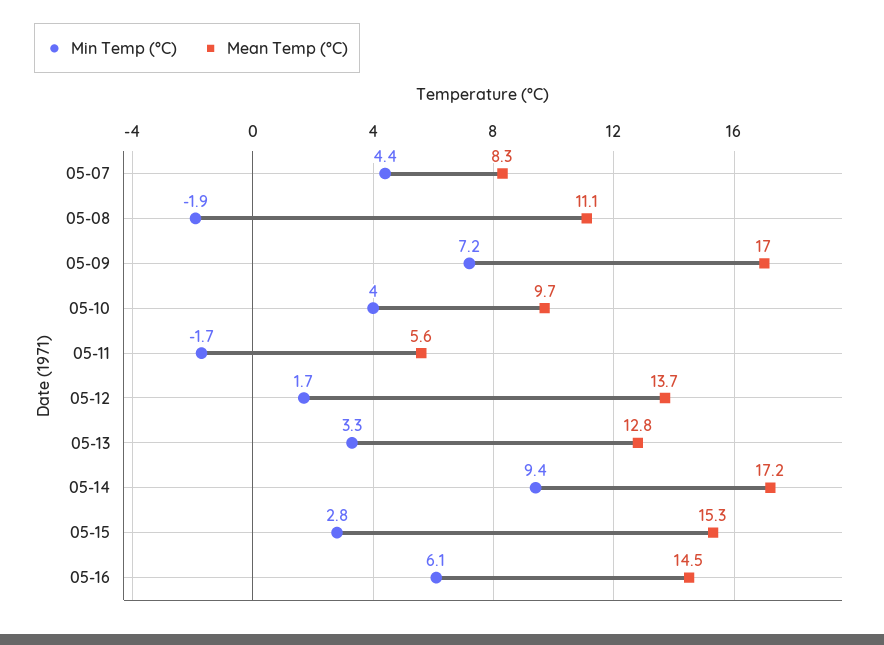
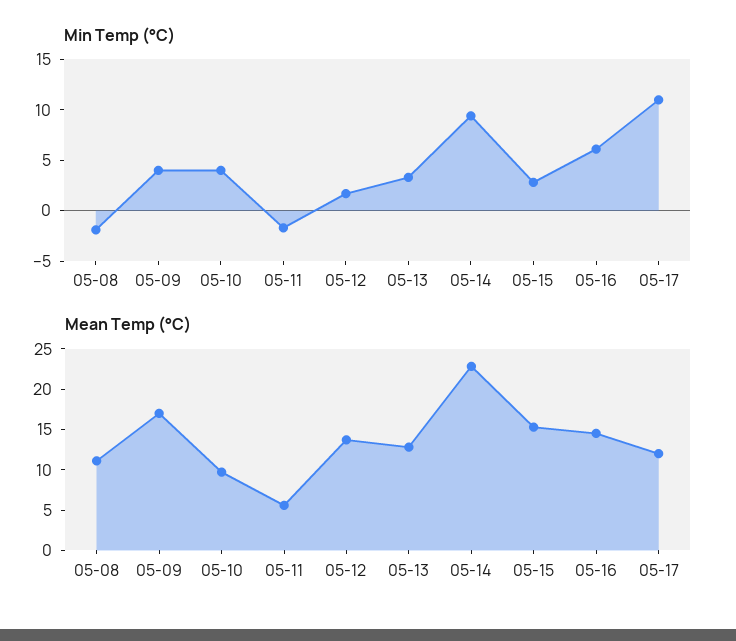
Min Temp (°C), 05-07: 4.4 -> none
Mean Temp (°C), 05-07: 8.3 -> none
Min Temp (°C), 05-09: 7.2 -> 4
Mean Temp (°C), 05-14: 17.2 -> 23
Min Temp (°C), 05-17: none -> 11
Mean Temp (°C), 05-17: none -> 12

